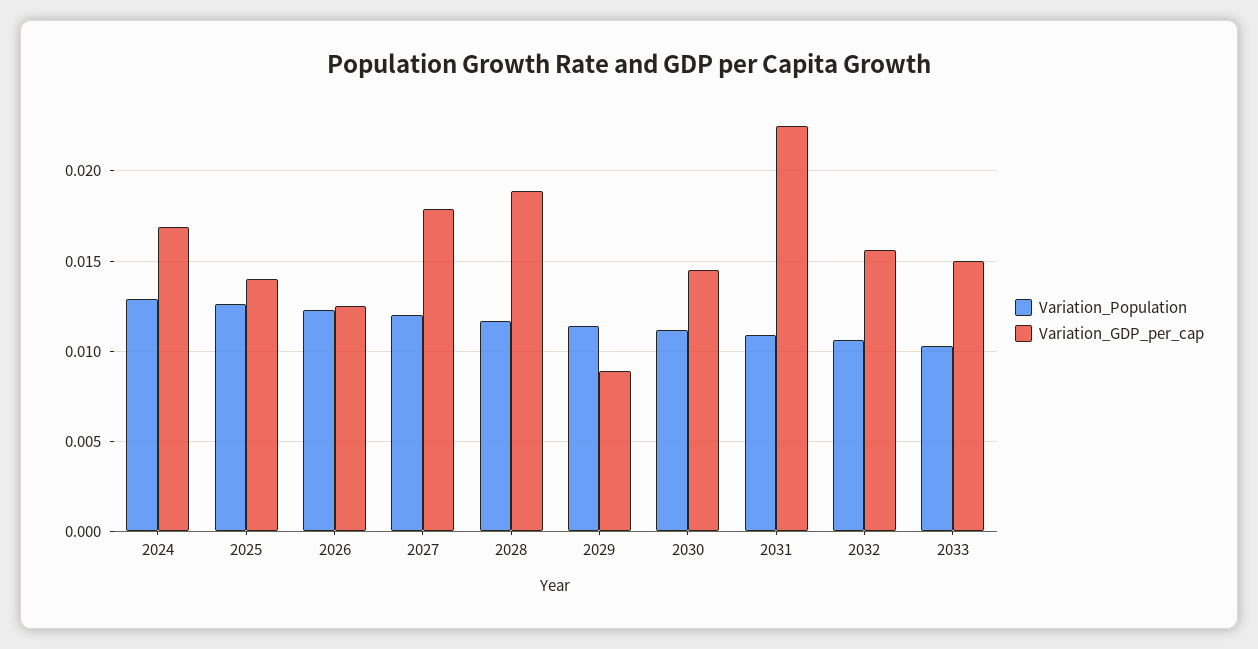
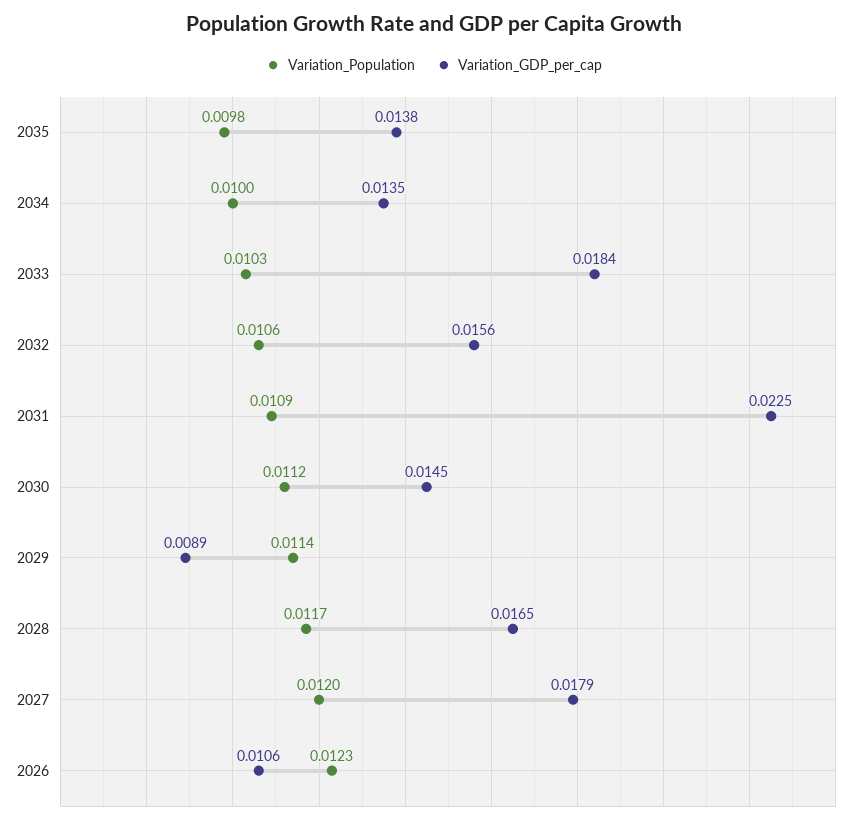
Variation_Population, 2024: 0.013 -> none
Variation_GDP_per_cap, 2024: 0.017 -> none
Variation_Population, 2025: 0.0125 -> none
Variation_GDP_per_cap, 2025: 0.014 -> none
Variation_GDP_per_cap, 2026: 0.0125 -> 0.0106
Variation_GDP_per_cap, 2028: 0.019 -> 0.0165
Variation_GDP_per_cap, 2033: 0.015 -> 0.0184
Variation_Population, 2035: none -> 0.0098
Variation_GDP_per_cap, 2035: none -> 0.0138
Variation_Population, 2034: none -> 0.01
Variation_GDP_per_cap, 2034: none -> 0.0135

